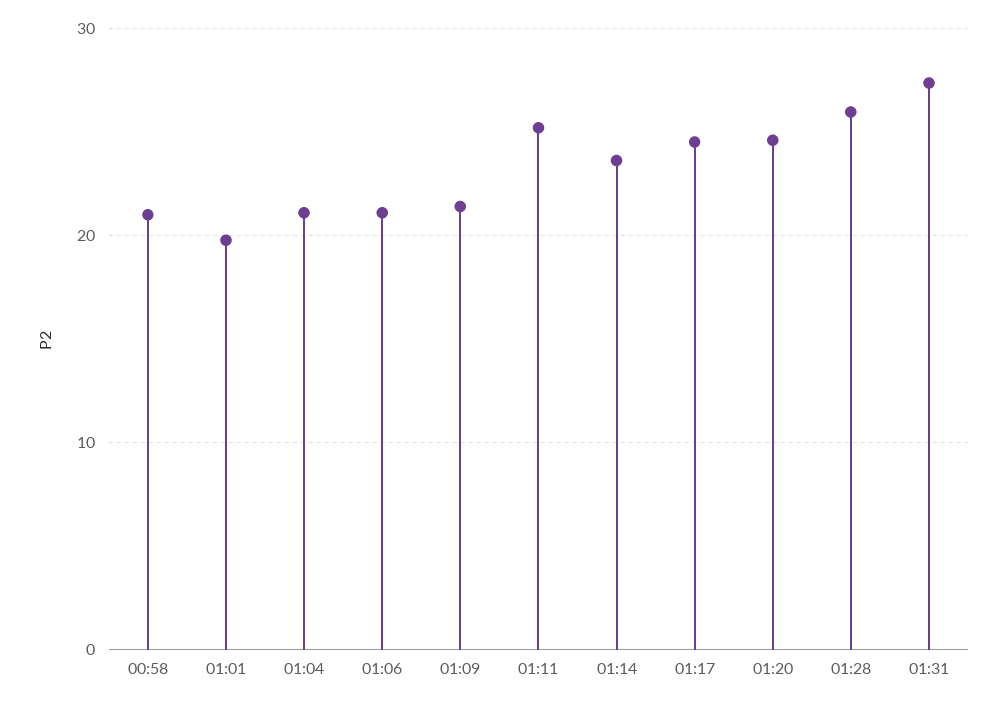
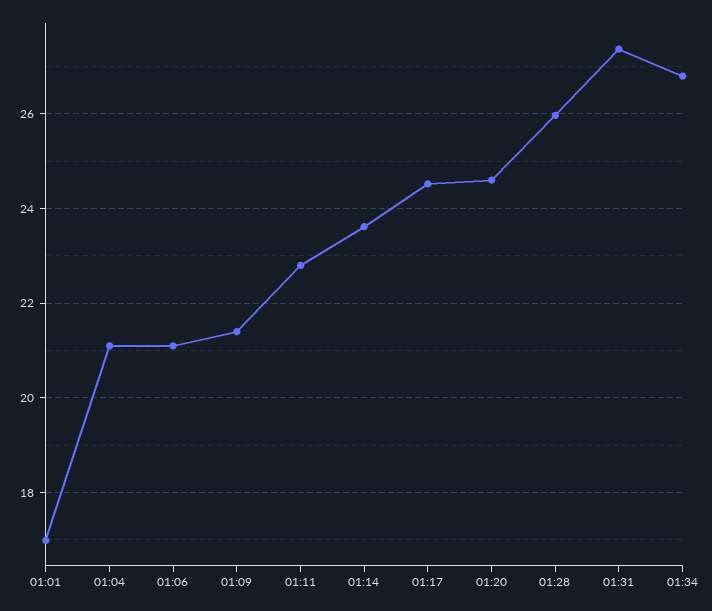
00:58: 21 -> none
01:01: 20 -> 17
01:11: 25 -> 22.8
01:34: none -> 26.8

